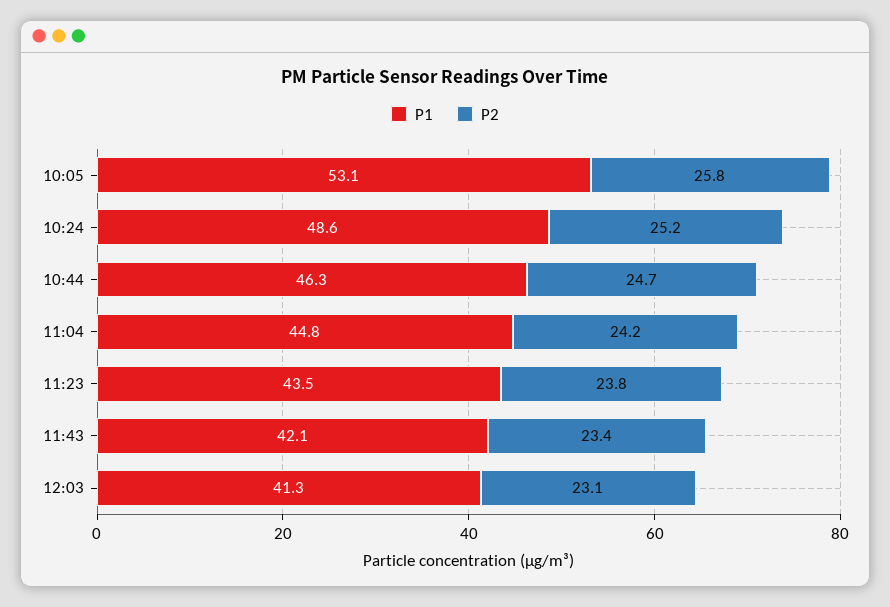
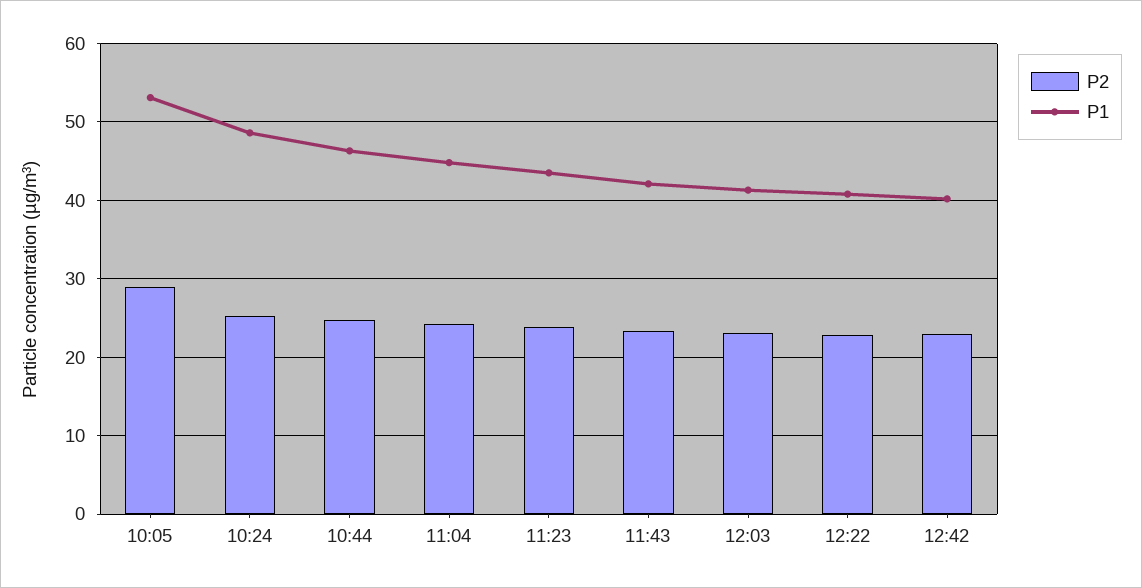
P2, 10:05: 25.8 -> 29
P2, 12:22: none -> 23
P1, 12:22: none -> 41
P2, 12:42: none -> 23
P1, 12:42: none -> 40

